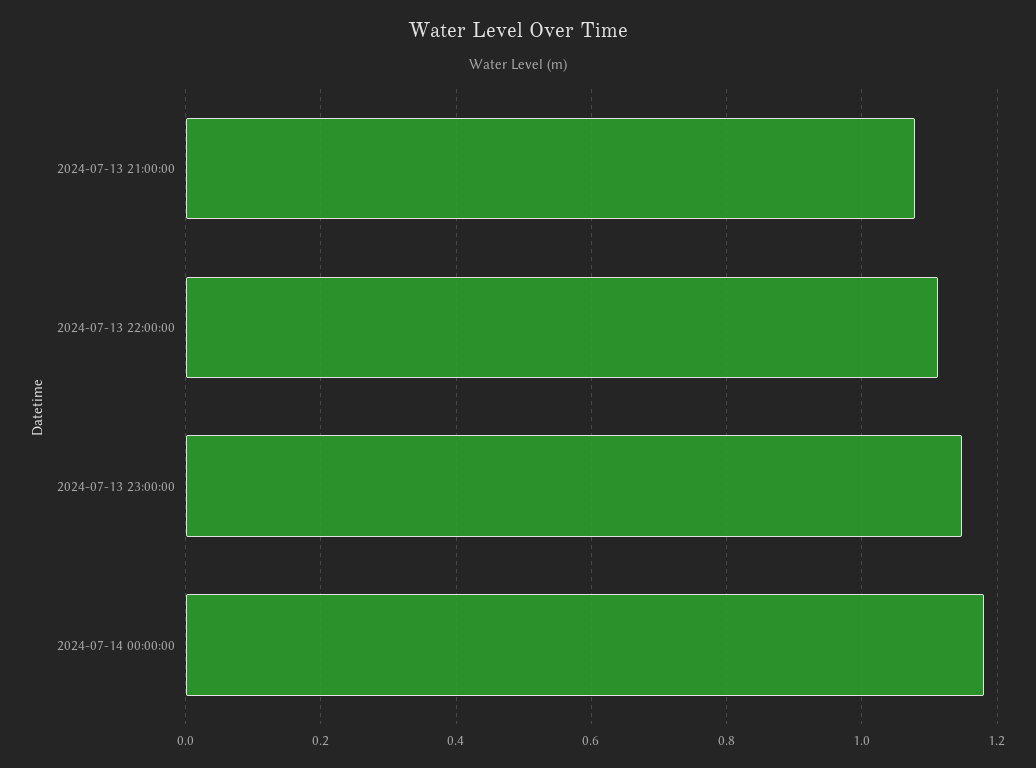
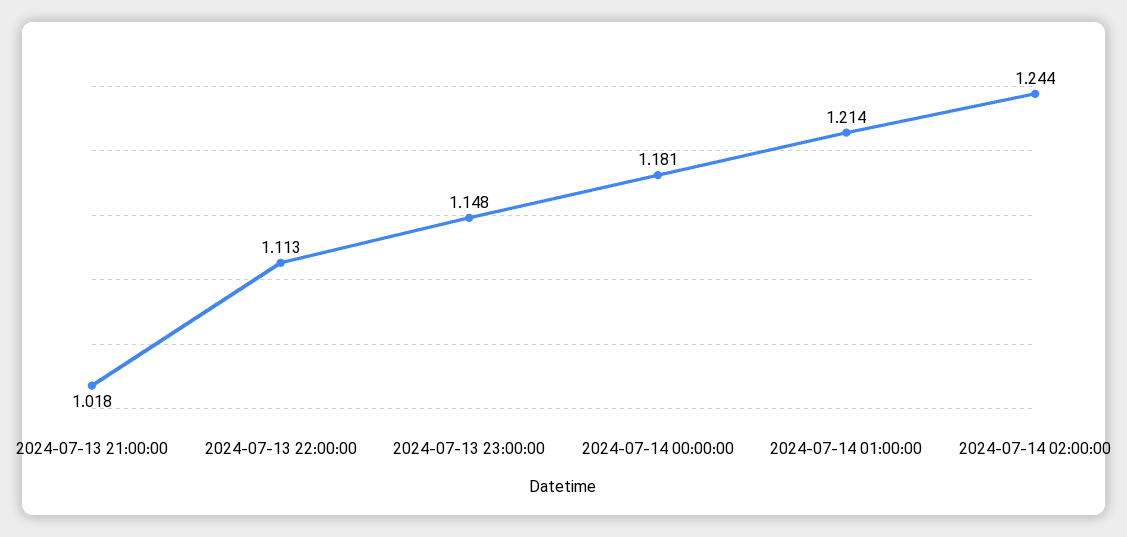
2024-07-13 21:00:00: 1.08 -> 1.018
2024-07-14 01:00:00: none -> 1.214
2024-07-14 02:00:00: none -> 1.244

